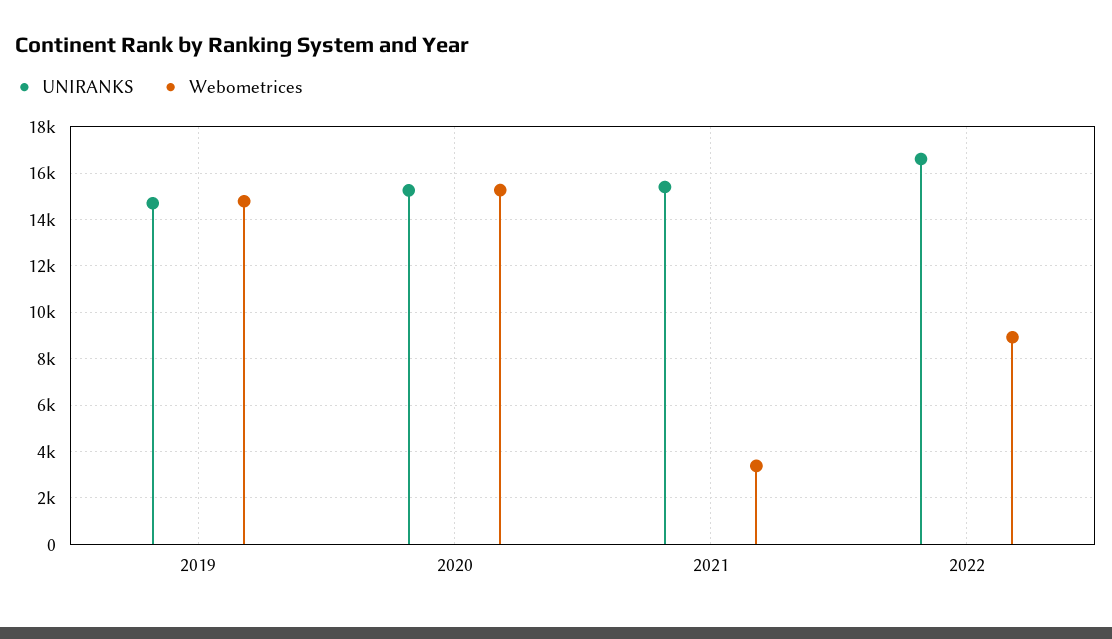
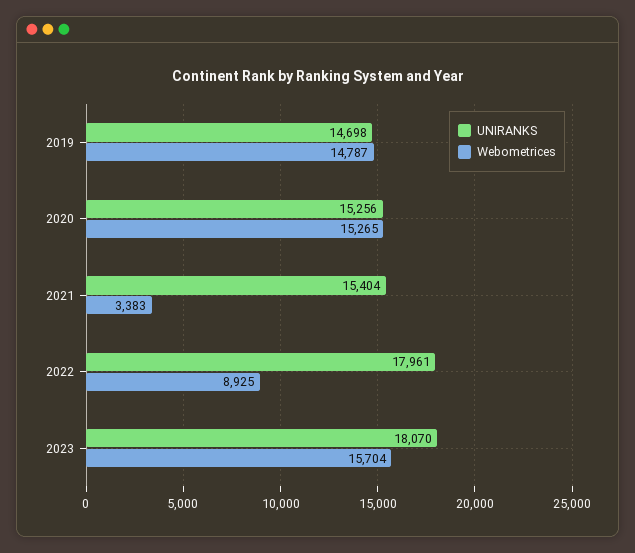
UNIRANKS, 2022: 16500 -> 17961
UNIRANKS, 2023: none -> 18070
Webometrices, 2023: none -> 15704

